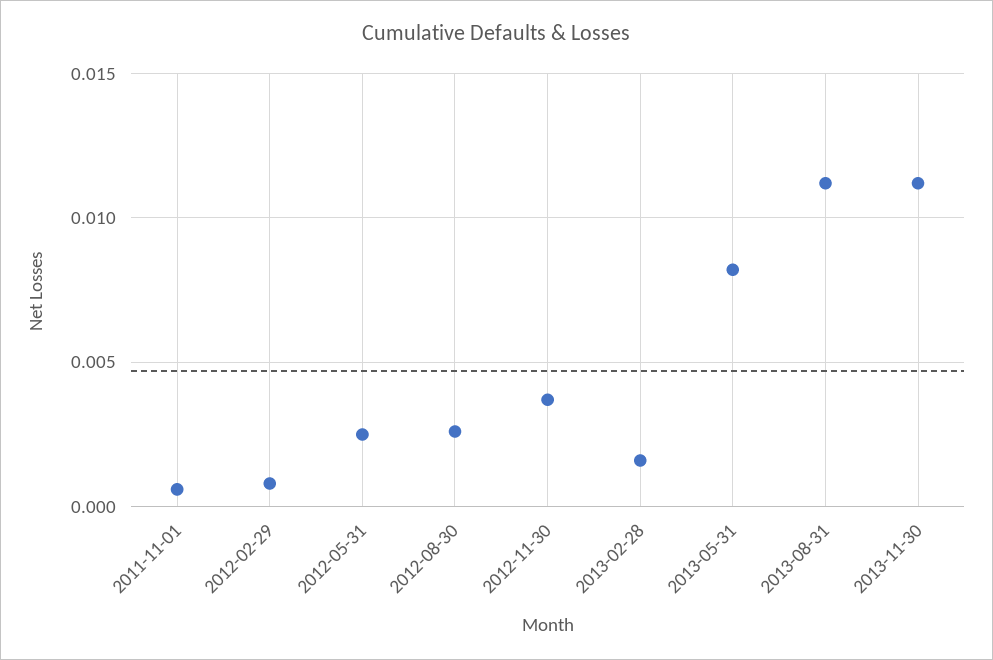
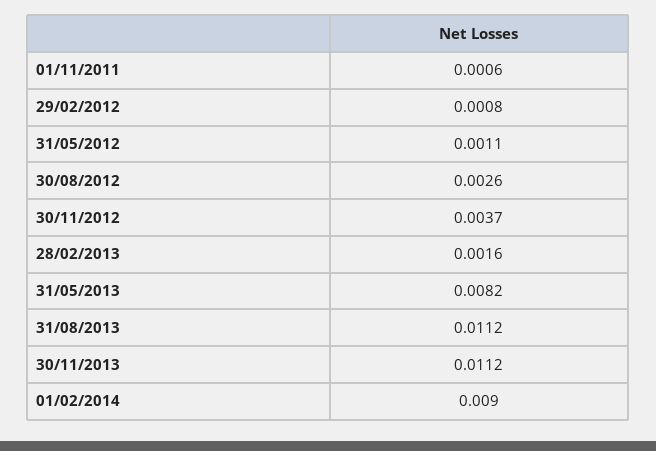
2012-05-31: 0.0025 -> 0.0011
01/02/2014: none -> 0.009

